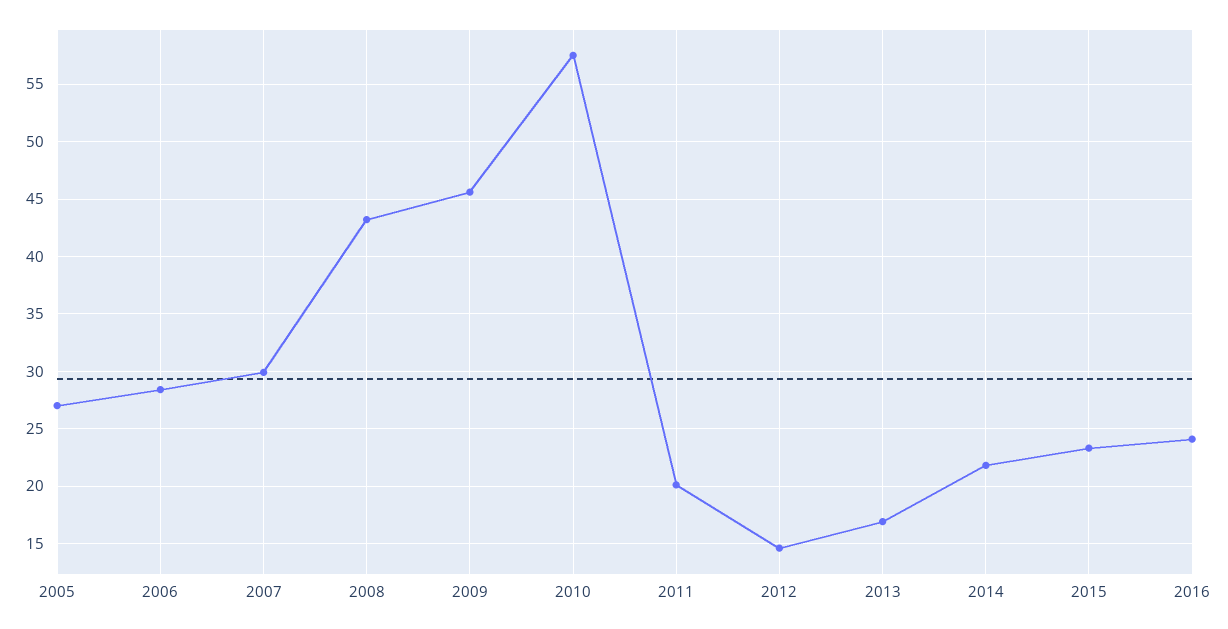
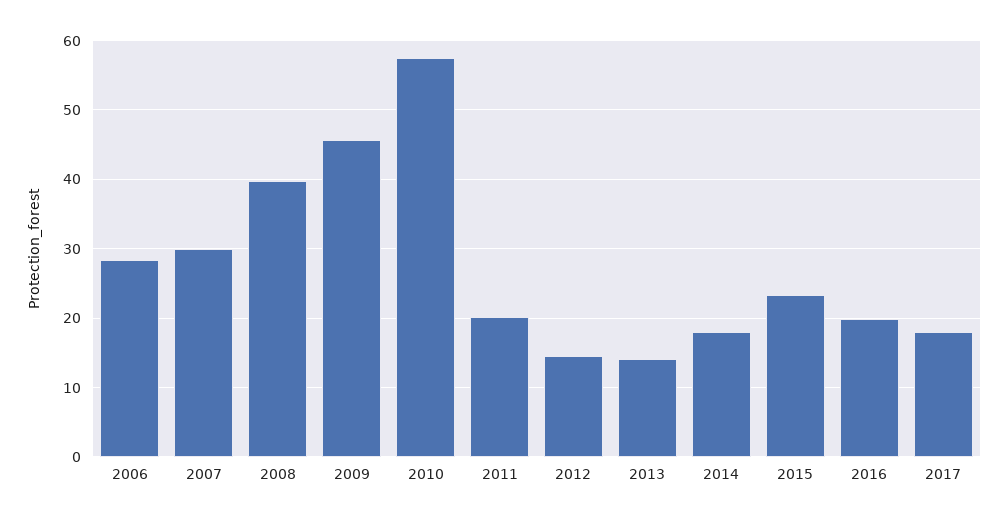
2005: 27 -> none
2008: 43 -> 40
2013: 17 -> 14
2014: 22 -> 18
2016: 24 -> 20
2017: none -> 18

